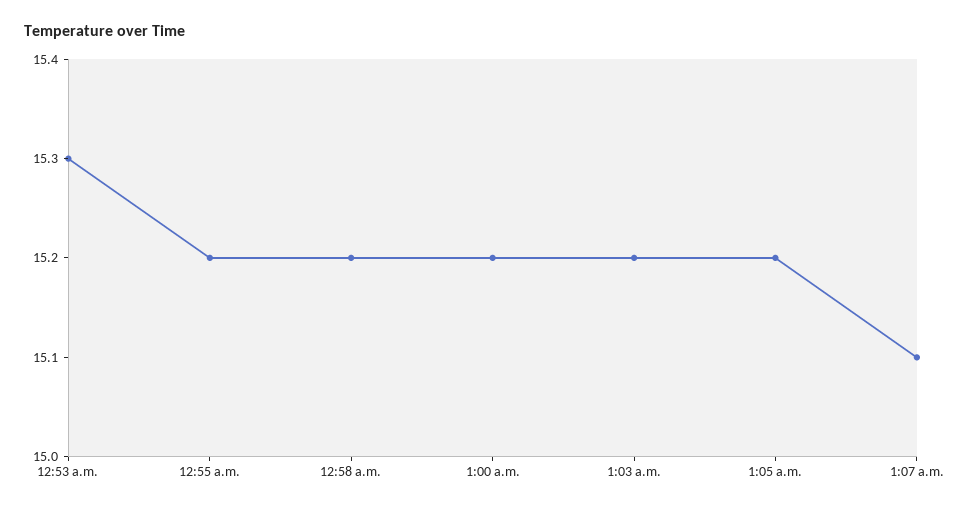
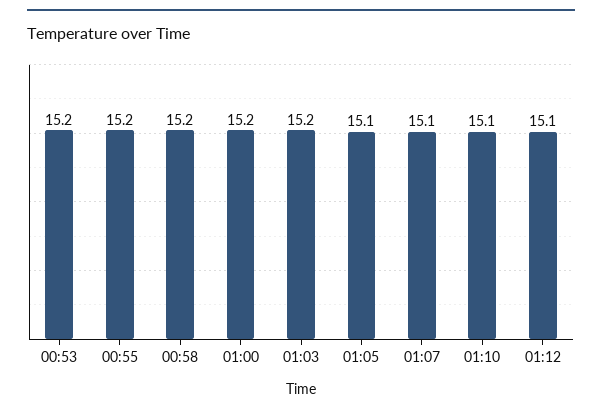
12:53 a.m.: 15.3 -> 15.2
1:05 a.m.: 15.2 -> 15.1
01:10: none -> 15.1
01:12: none -> 15.1

